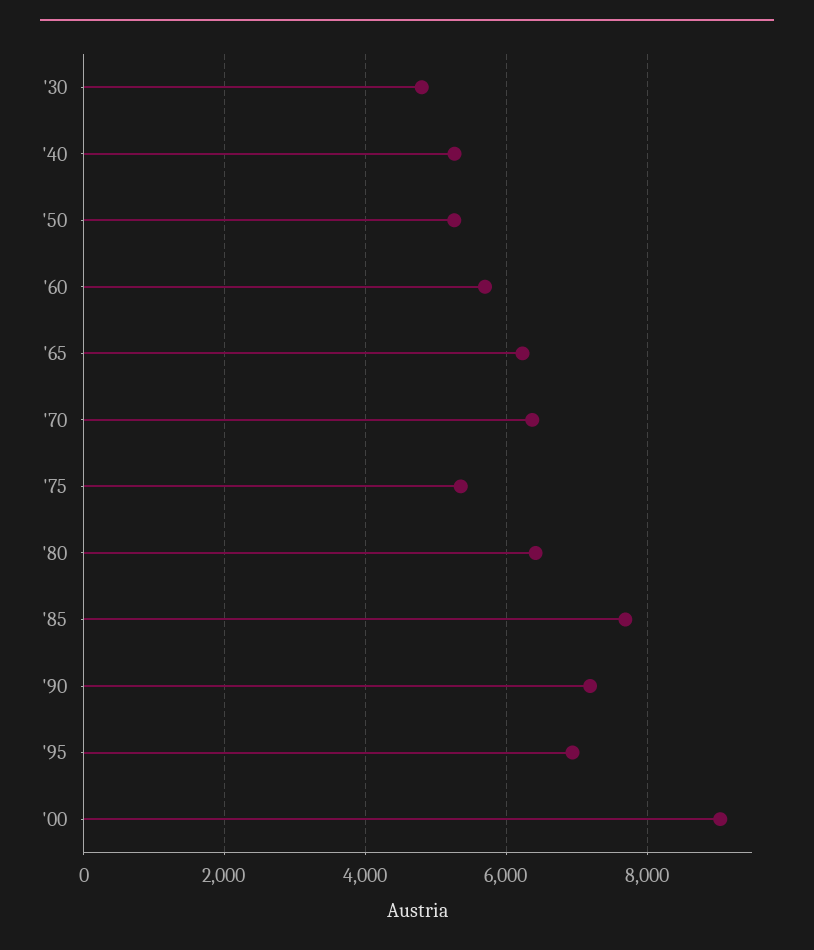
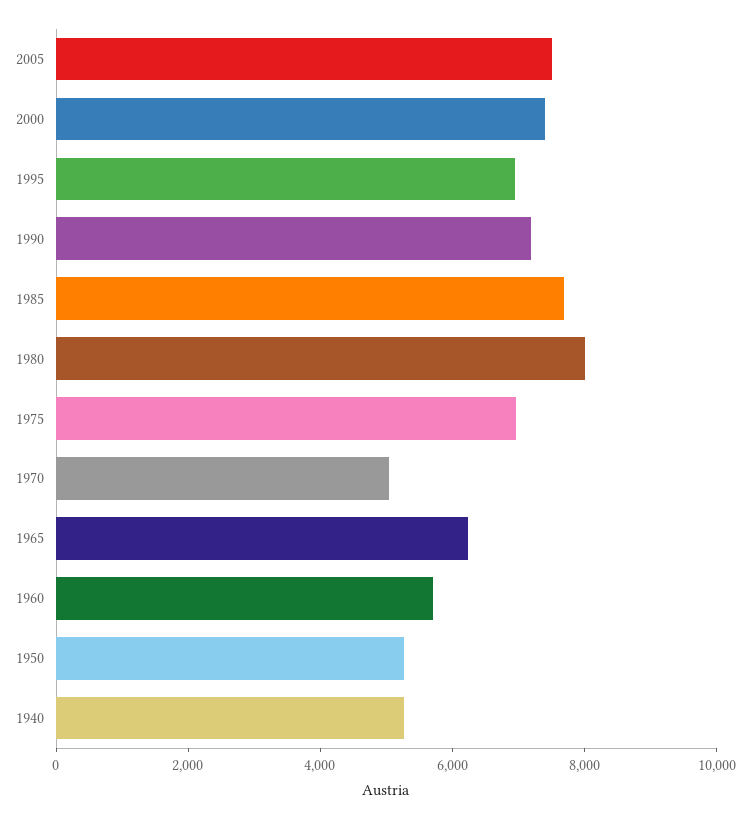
'30: 4800 -> none
'70: 6400 -> 5000
'75: 5400 -> 7000
'80: 6400 -> 8000
'00: 9000 -> 7500
2005: none -> 7500

